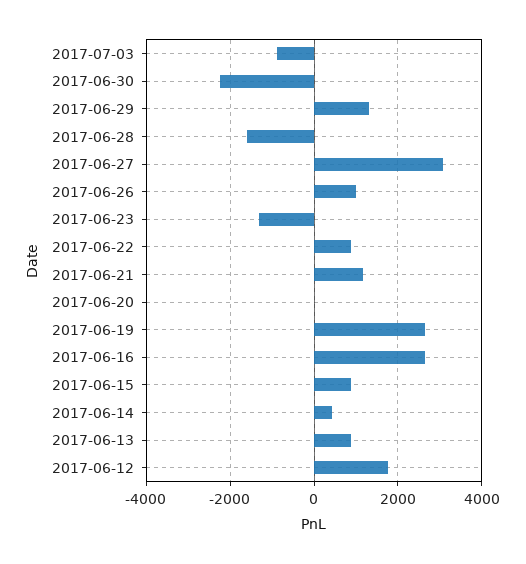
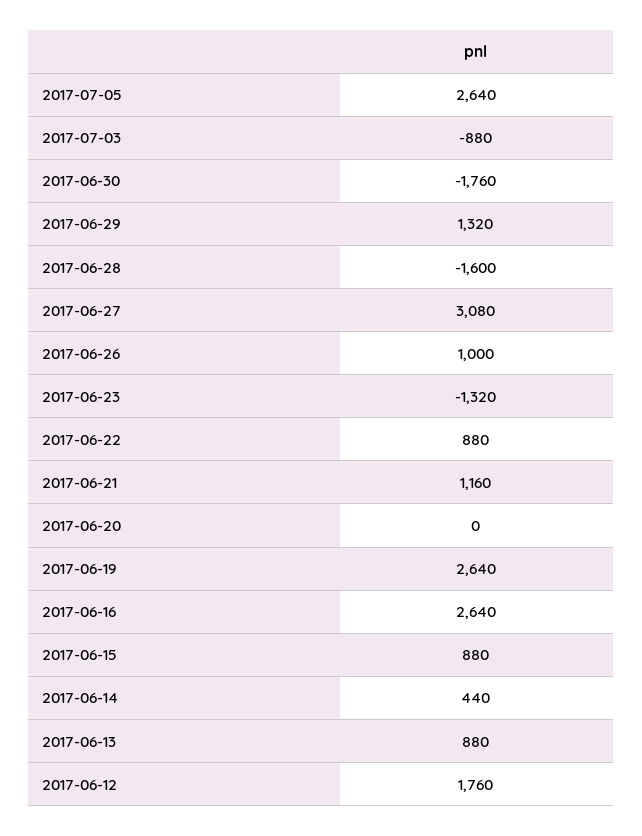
2017-06-30: -2200 -> -1760
2017-07-05: none -> 2640

